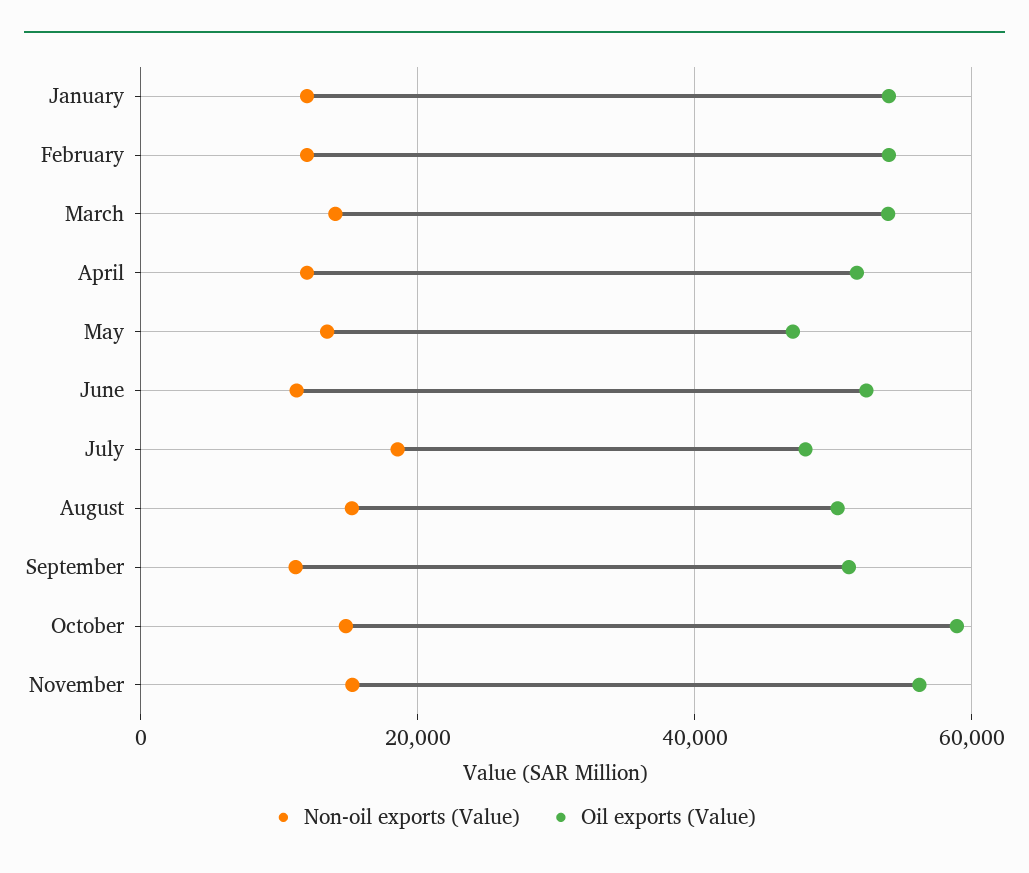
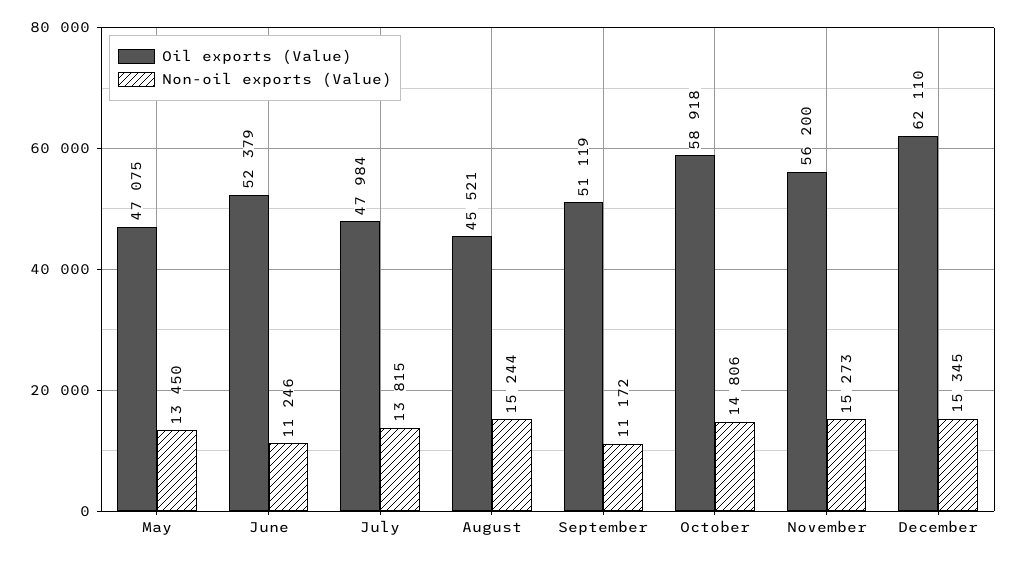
Non-oil exports (Value), January: 12000 -> none
Oil exports (Value), January: 54000 -> none
Non-oil exports (Value), February: 12000 -> none
Oil exports (Value), February: 54000 -> none
Non-oil exports (Value), March: 14000 -> none
Oil exports (Value), March: 54000 -> none
Non-oil exports (Value), April: 12000 -> none
Oil exports (Value), April: 52000 -> none
Non-oil exports (Value), July: 18000 -> 13815
Oil exports (Value), August: 50000 -> 45521
Oil exports (Value), December: none -> 62110
Non-oil exports (Value), December: none -> 15345

